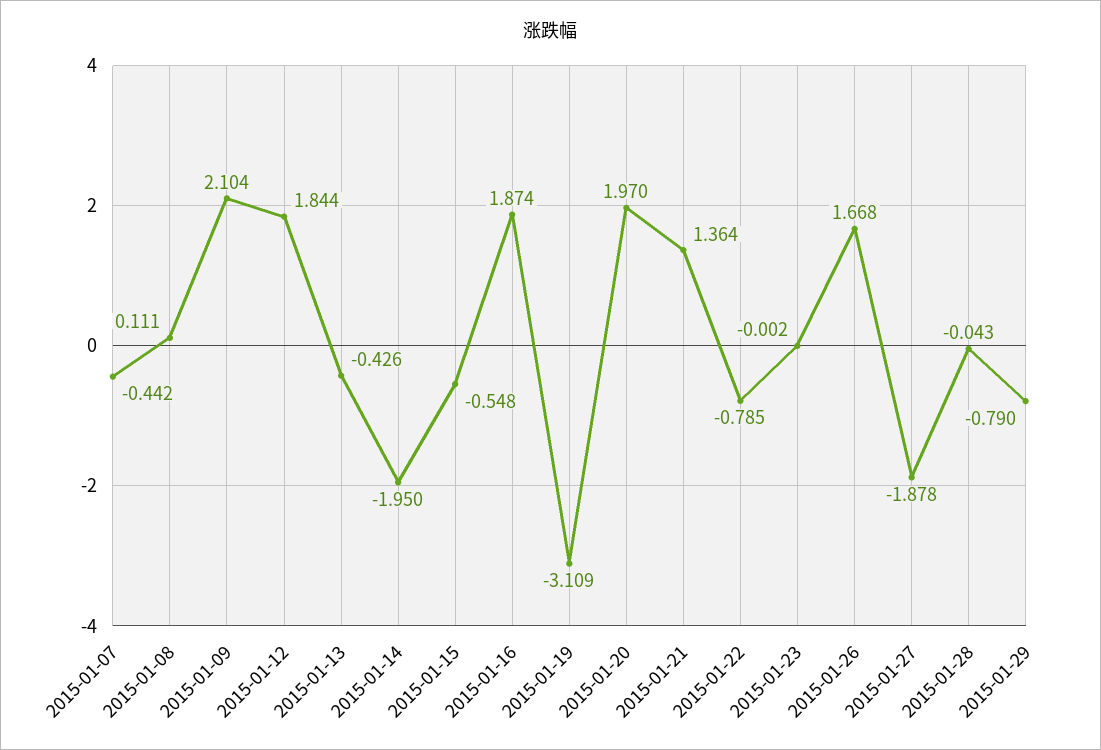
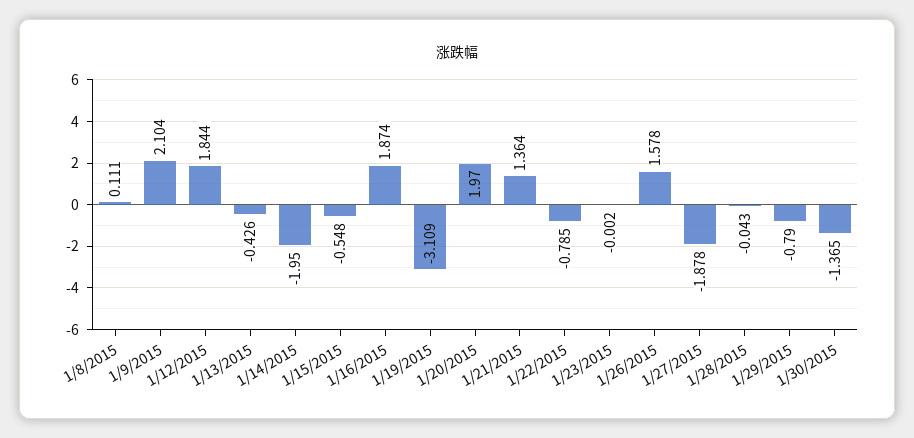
2015-01-07: -0.442 -> none
2015-01-26: 1.668 -> 1.578
1/30/2015: none -> -1.365

